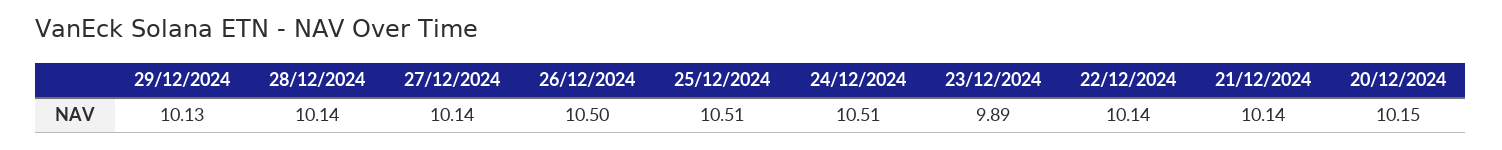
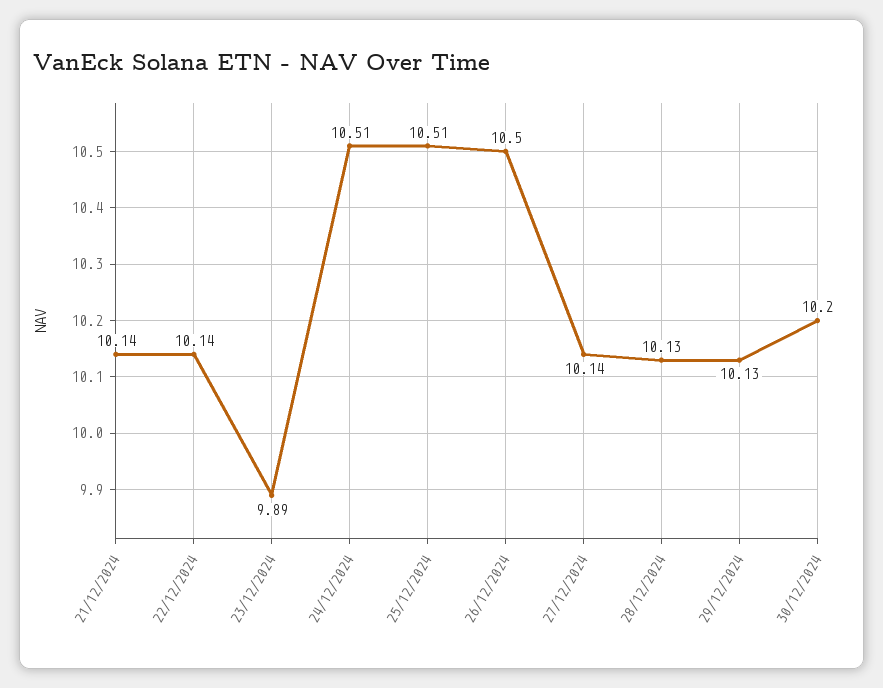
28/12/2024: 10.14 -> 10.13
20/12/2024: 10.15 -> none
30/12/2024: none -> 10.2

